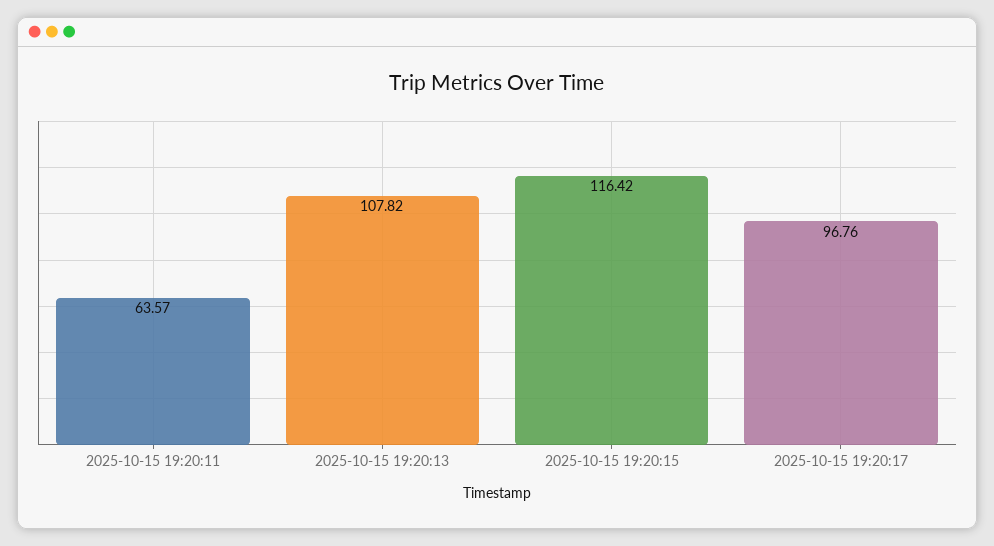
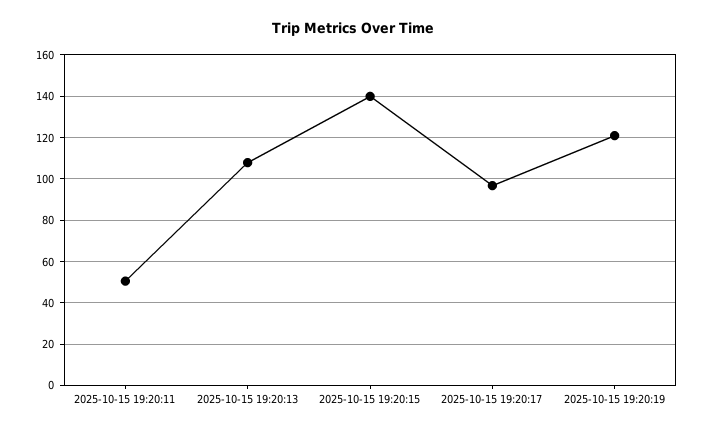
2025-10-15 19:20:11: 63.57 -> 50
2025-10-15 19:20:15: 116.42 -> 140
2025-10-15 19:20:19: none -> 120

